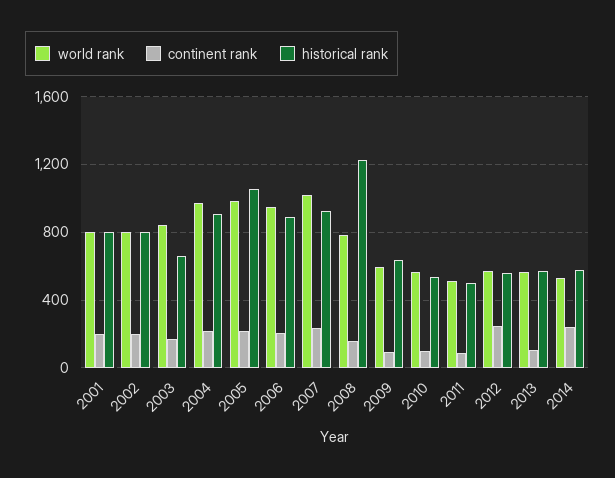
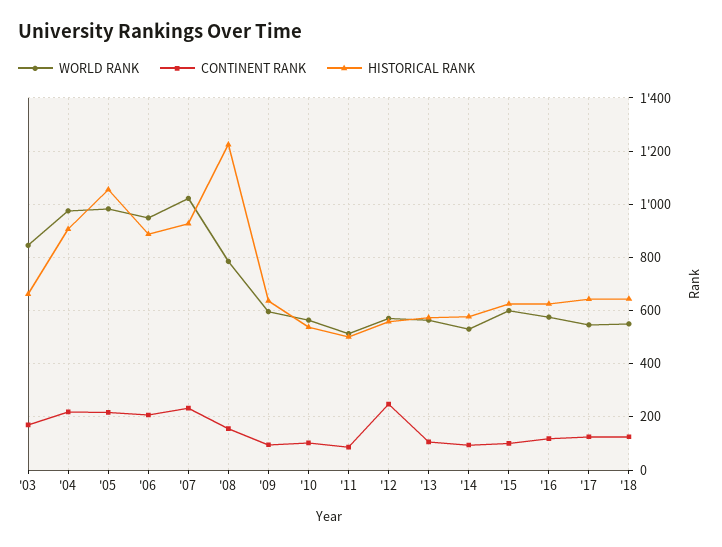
world rank, 2001: 800 -> none
continent rank, 2001: 200 -> none
historical rank, 2001: 800 -> none
world rank, 2002: 800 -> none
continent rank, 2002: 200 -> none
historical rank, 2002: 800 -> none
continent rank, 2014: 250 -> 100
world rank, '15: none -> 600
continent rank, '15: none -> 100
historical rank, '15: none -> 625
world rank, '16: none -> 575
continent rank, '16: none -> 125
historical rank, '16: none -> 625
world rank, '17: none -> 550
continent rank, '17: none -> 125
historical rank, '17: none -> 650
world rank, '18: none -> 550
continent rank, '18: none -> 125
historical rank, '18: none -> 650

